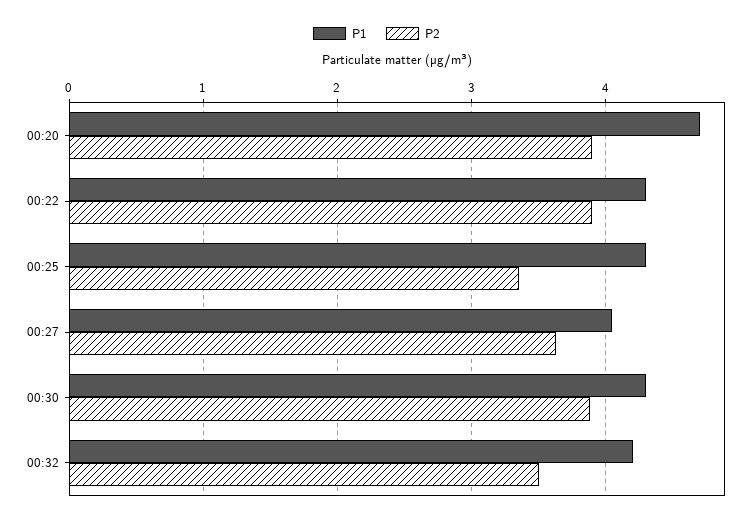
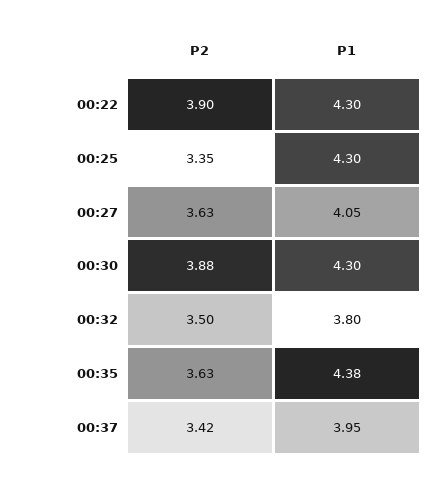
P1, 00:20: 4.7 -> none
P2, 00:20: 3.9 -> none
P1, 00:32: 4.2 -> 3.8
P2, 00:35: none -> 3.63
P1, 00:35: none -> 4.38
P2, 00:37: none -> 3.42
P1, 00:37: none -> 3.95

